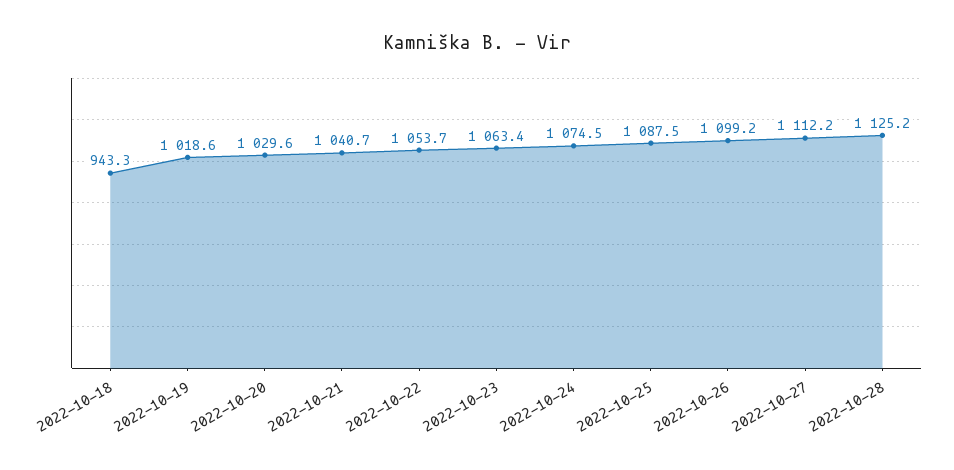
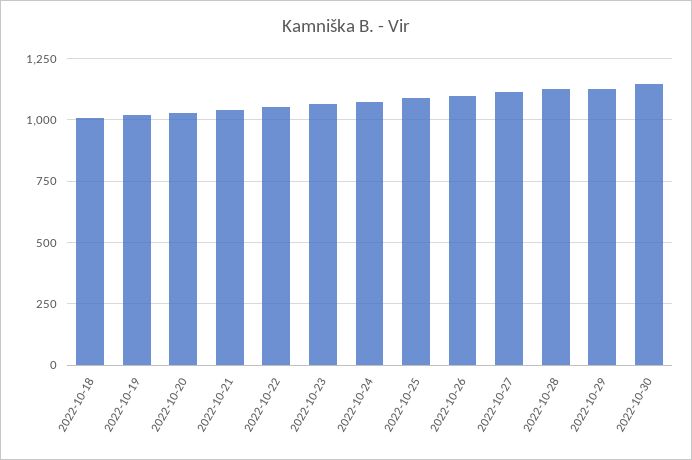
2022-10-18: 943.3 -> 1000
2022-10-29: none -> 1125
2022-10-30: none -> 1150

